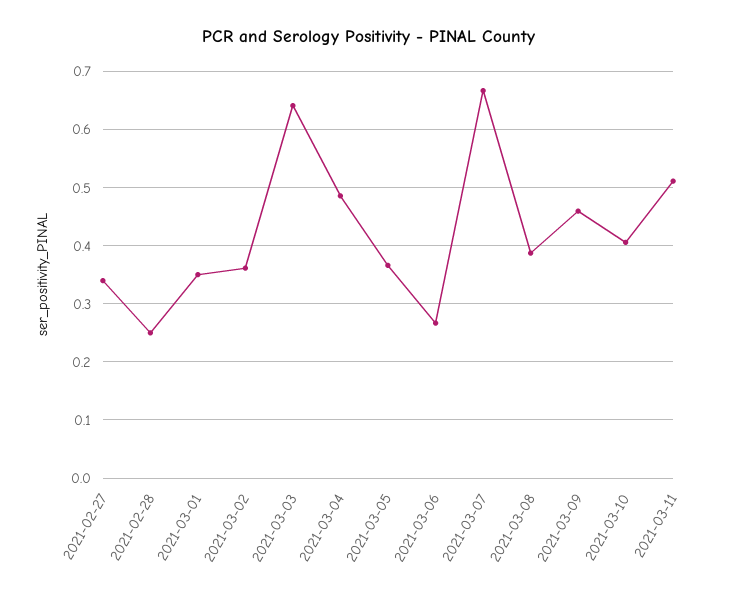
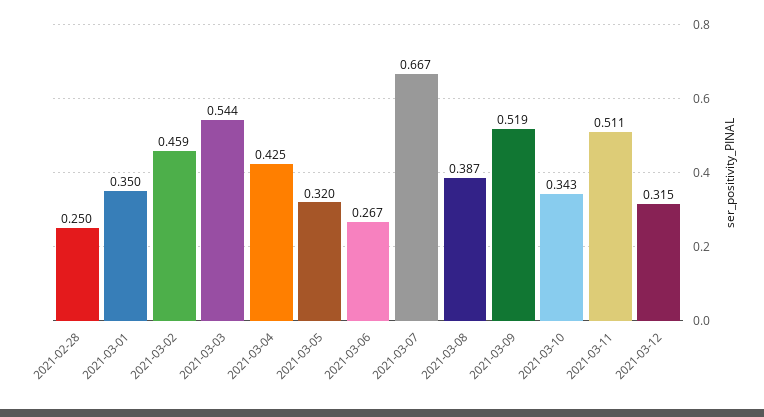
2021-02-27: 0.34 -> none
2021-03-02: 0.36 -> 0.459
2021-03-03: 0.64 -> 0.544
2021-03-04: 0.48 -> 0.425
2021-03-05: 0.36 -> 0.32
2021-03-09: 0.46 -> 0.519
2021-03-10: 0.4 -> 0.343
2021-03-12: none -> 0.315

